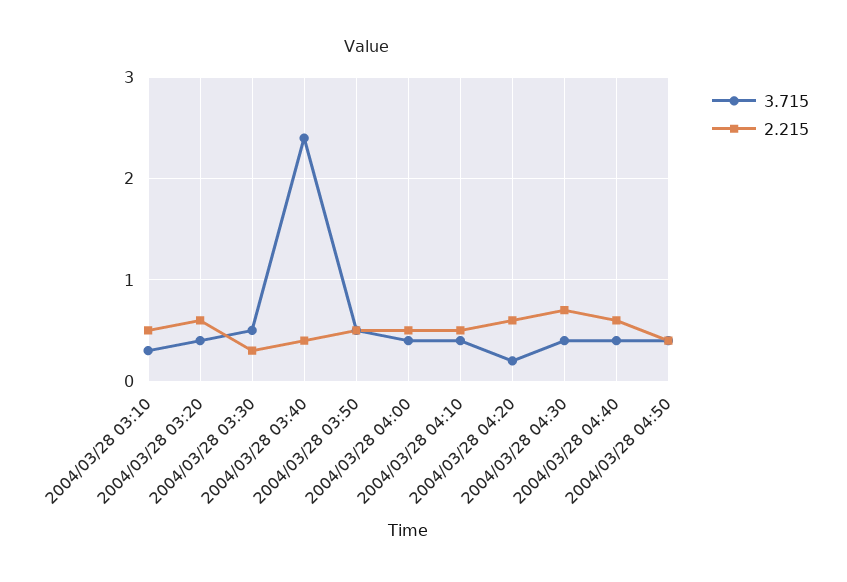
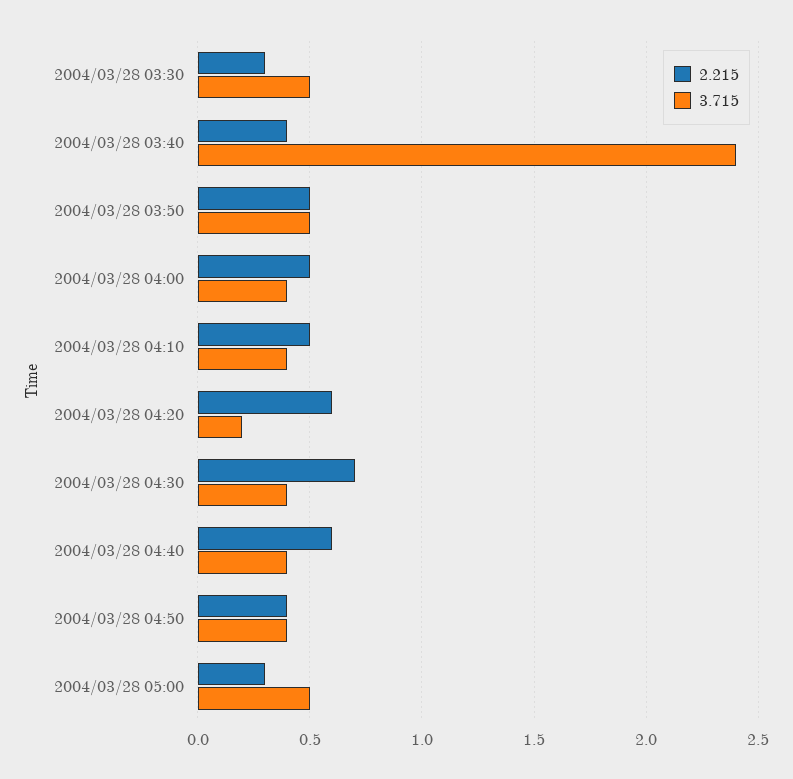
3.715, 2004/03/28 03:10: 0.3 -> none
2.215, 2004/03/28 03:10: 0.5 -> none
3.715, 2004/03/28 03:20: 0.4 -> none
2.215, 2004/03/28 03:20: 0.6 -> none
2.215, 2004/03/28 05:00: none -> 0.3
3.715, 2004/03/28 05:00: none -> 0.5

